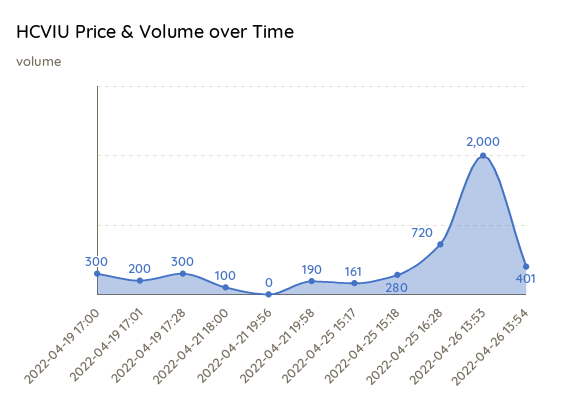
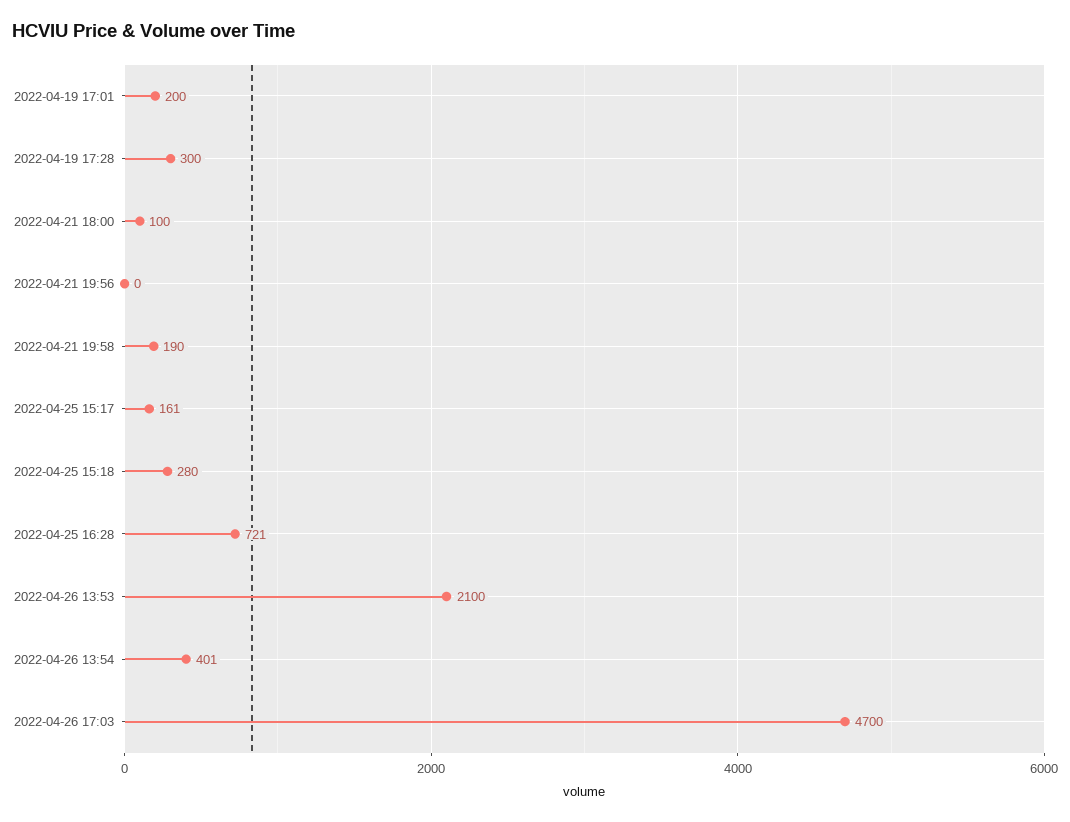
2022-04-19 17:00: 300 -> none
2022-04-25 16:28: 720 -> 721
2022-04-26 13:53: 2000 -> 2100
2022-04-26 17:03: none -> 4700

